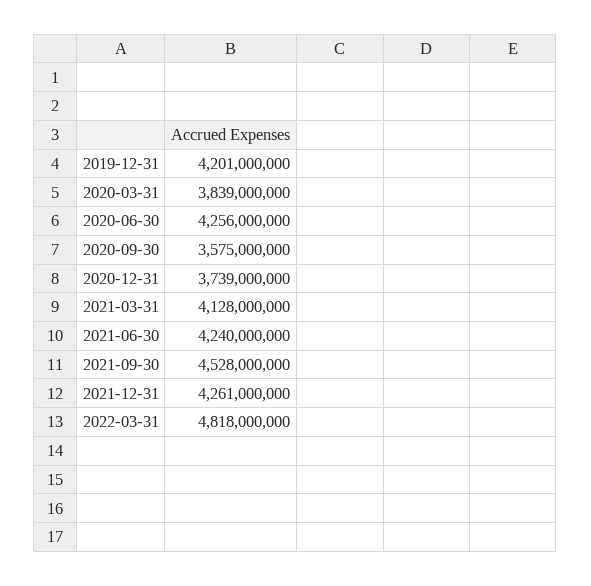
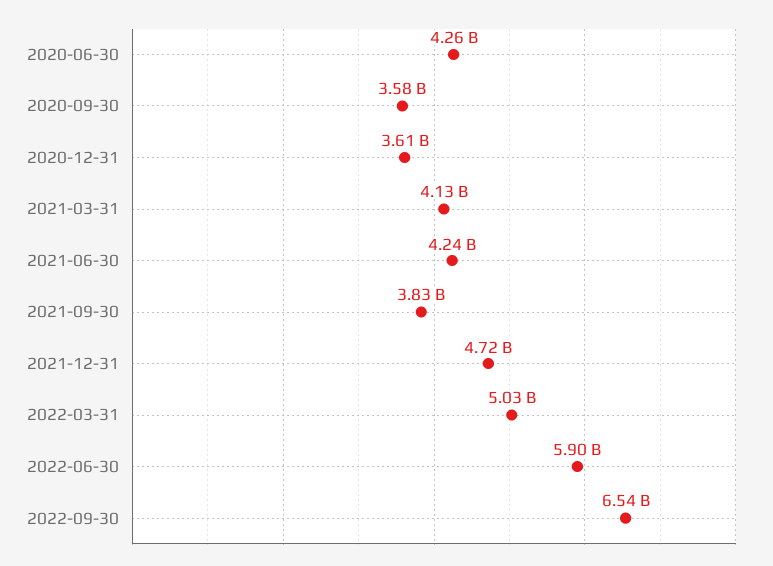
2019-12-31: 4201000000 -> none
2020-03-31: 3839000000 -> none
2020-12-31: 3739000000 -> 3610000000
2021-09-30: 4528000000 -> 3830000000
2021-12-31: 4261000000 -> 4720000000
2022-03-31: 4818000000 -> 5030000000
2022-06-30: none -> 5900000000
2022-09-30: none -> 6540000000

